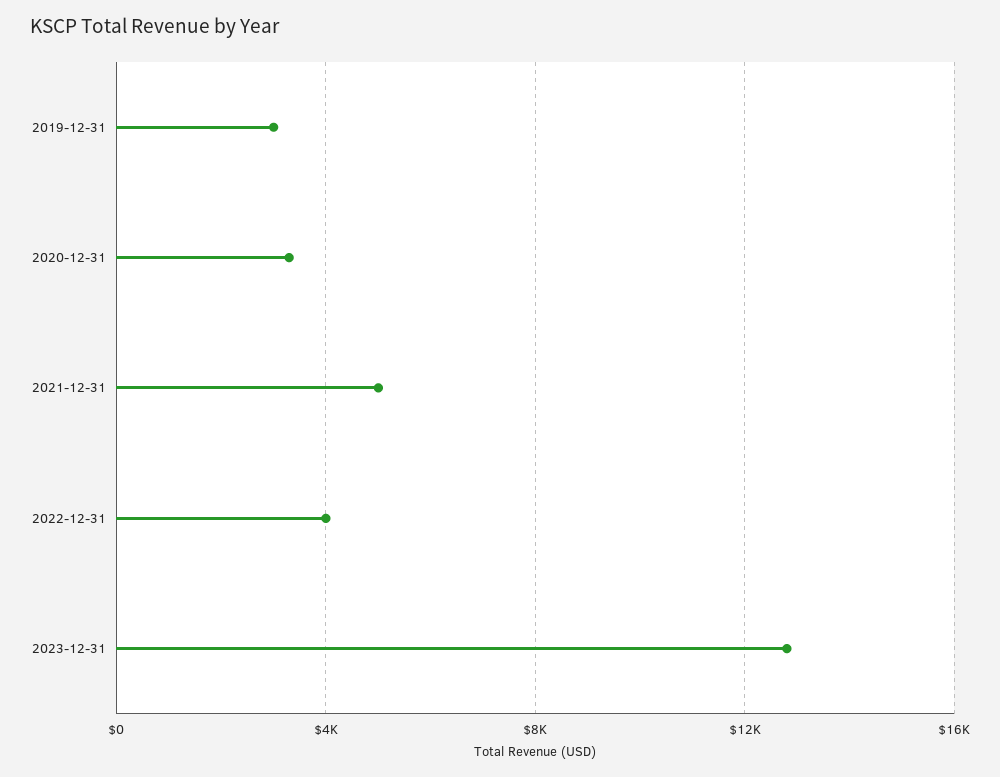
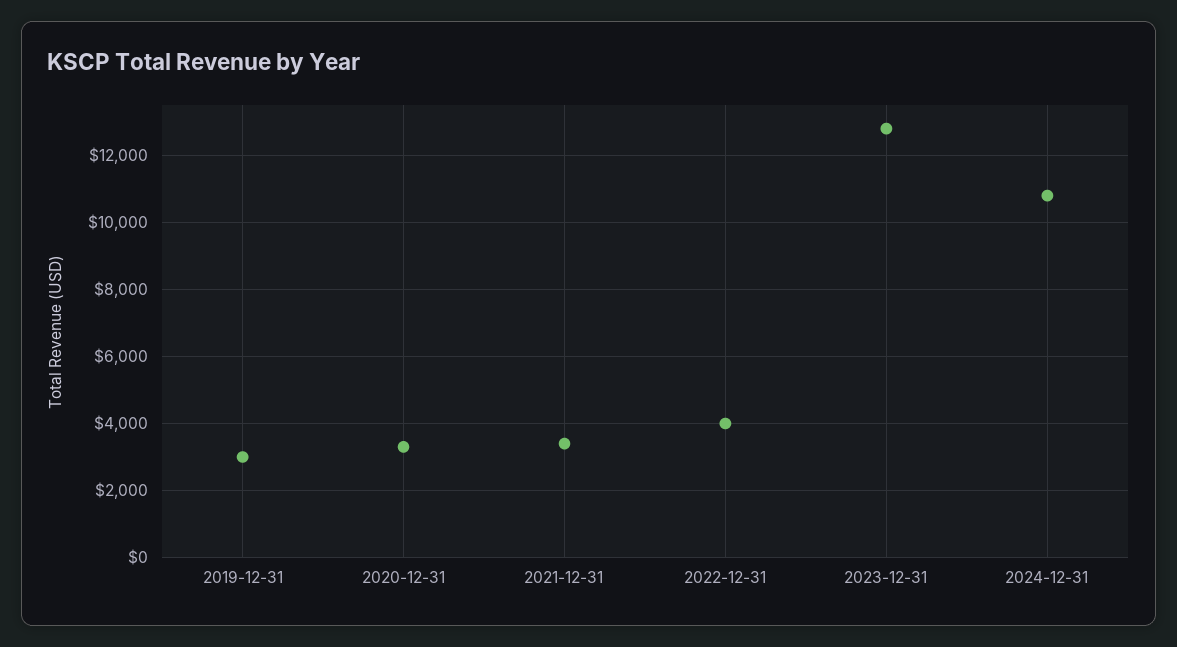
2021-12-31: 5000 -> 3400
2024-12-31: none -> 10800

